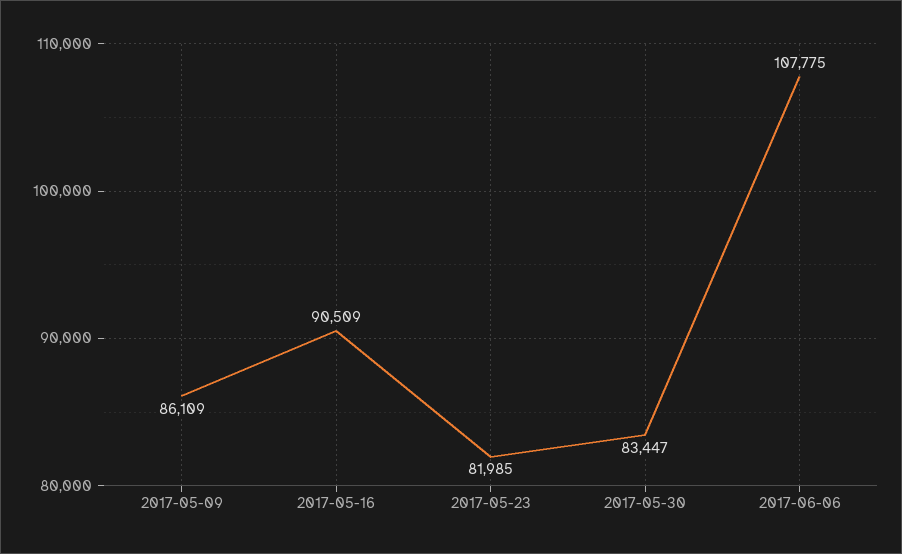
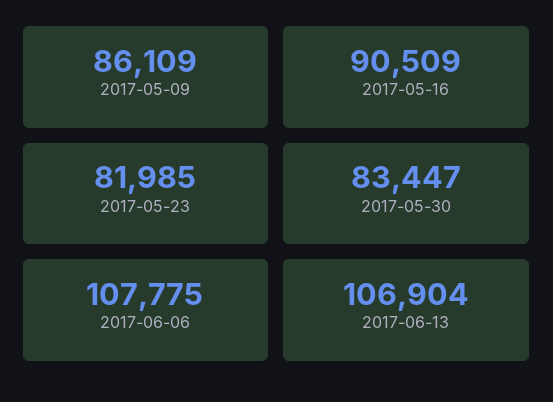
2017-06-13: none -> 106904

